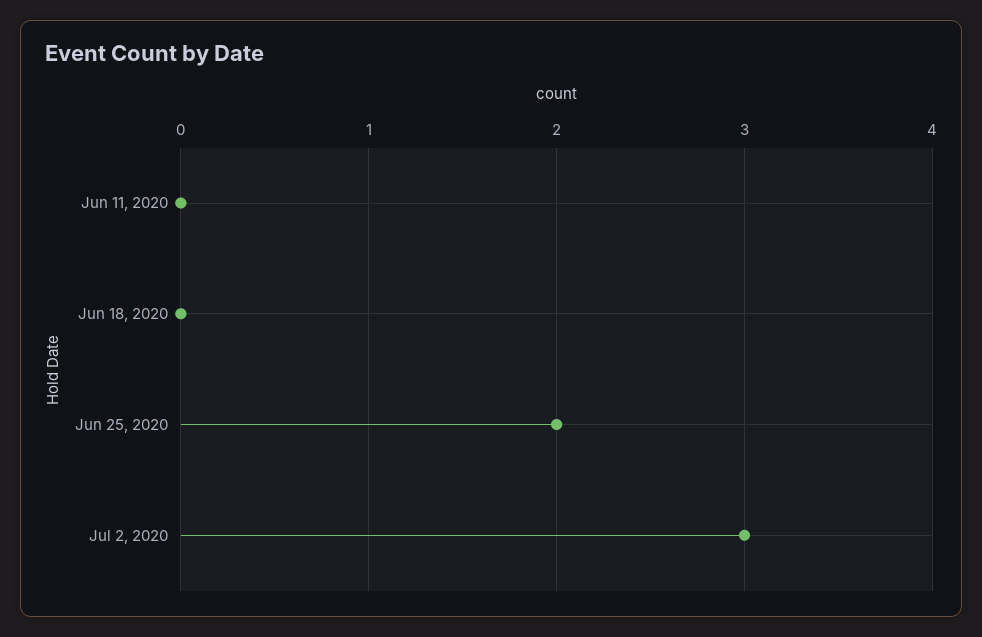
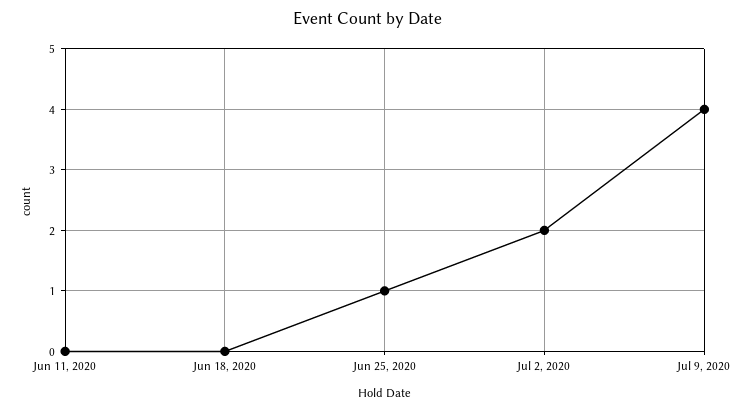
Jun 25, 2020: 2 -> 1
Jul 2, 2020: 3 -> 2
Jul 9, 2020: none -> 4

